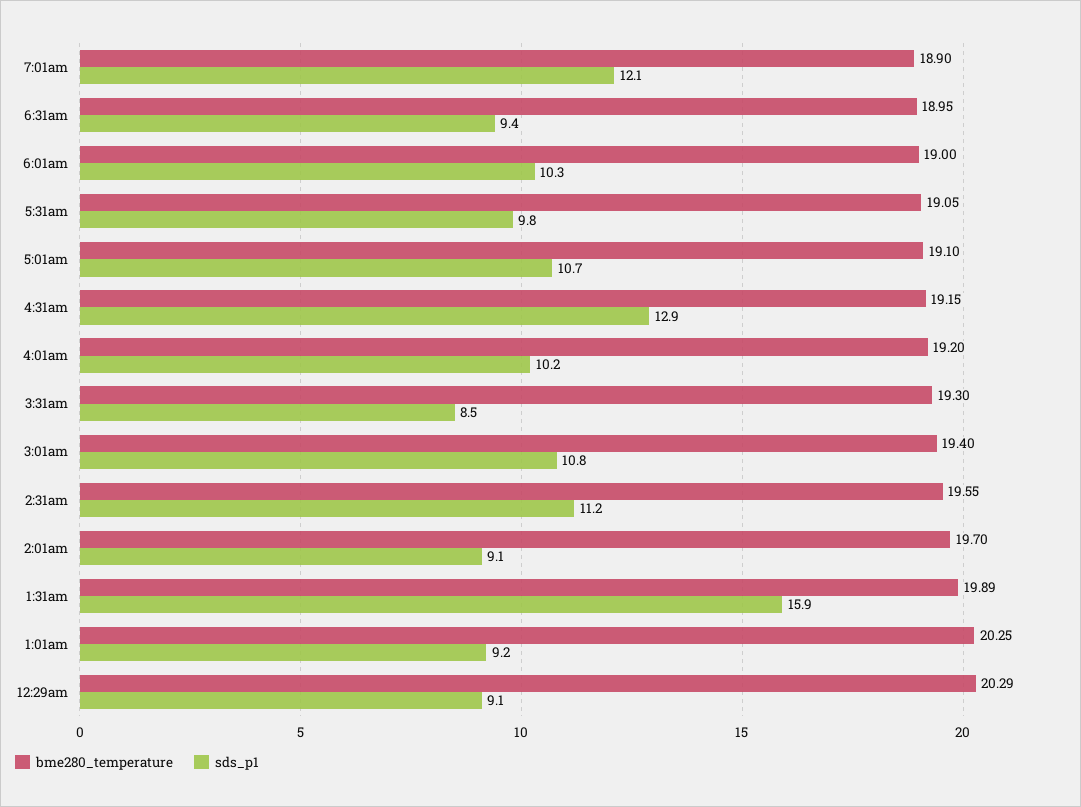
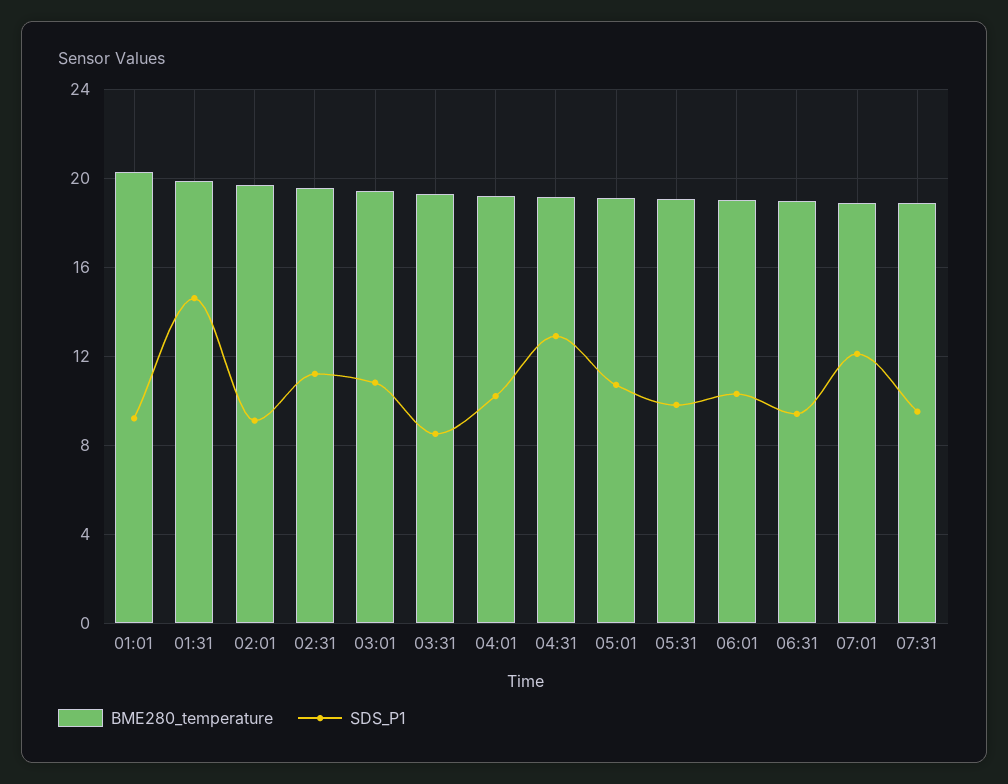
sds_p1, 1:31am: 15.9 -> 14.5
bme280_temperature, 12:29am: 20.29 -> none
sds_p1, 12:29am: 9.1 -> none
bme280_temperature, 07:31: none -> 19
sds_p1, 07:31: none -> 9.5

